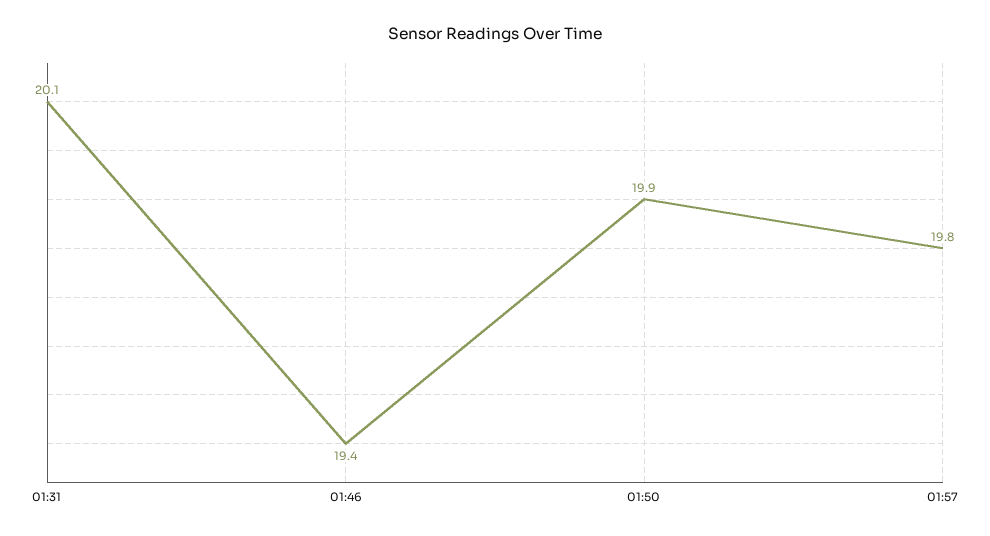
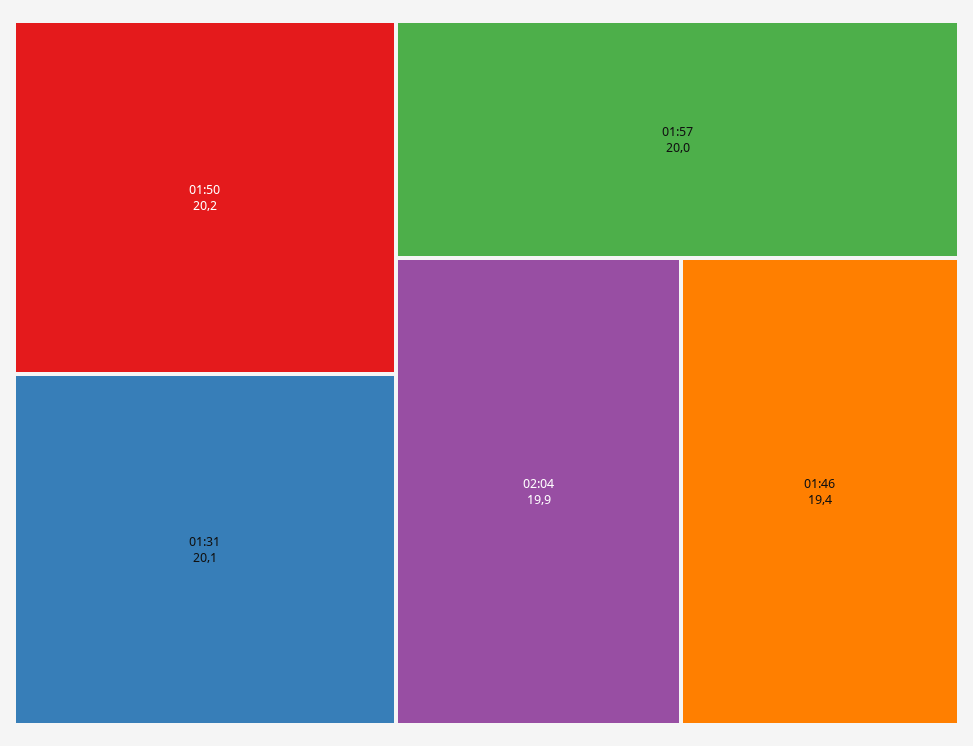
01:50: 19.9 -> 20.2
01:57: 19.8 -> 20
02:04: none -> 19.9

